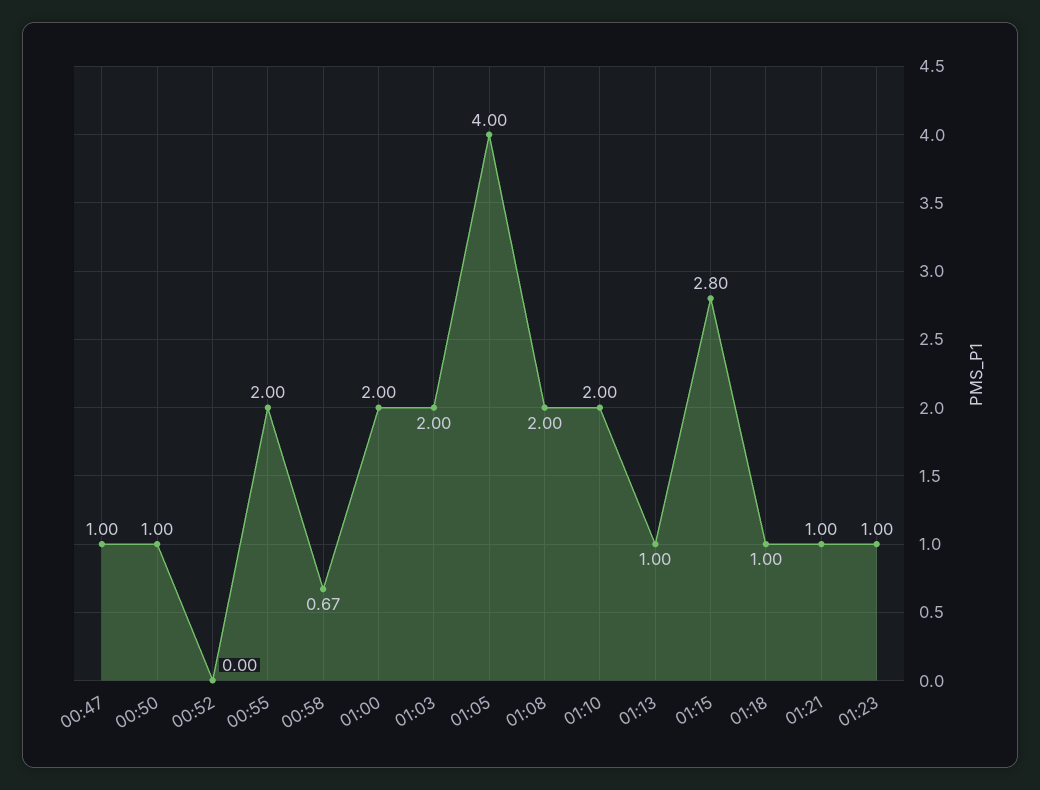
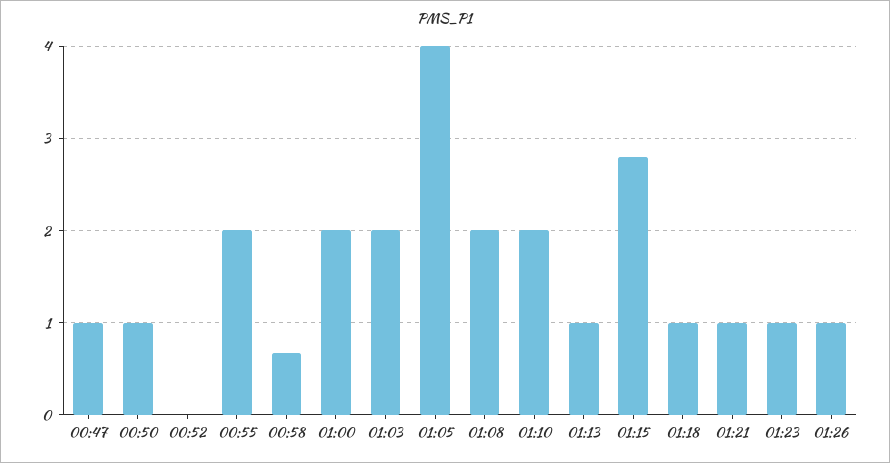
01:26: none -> 1

